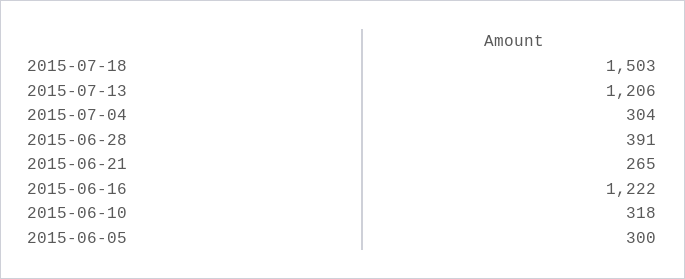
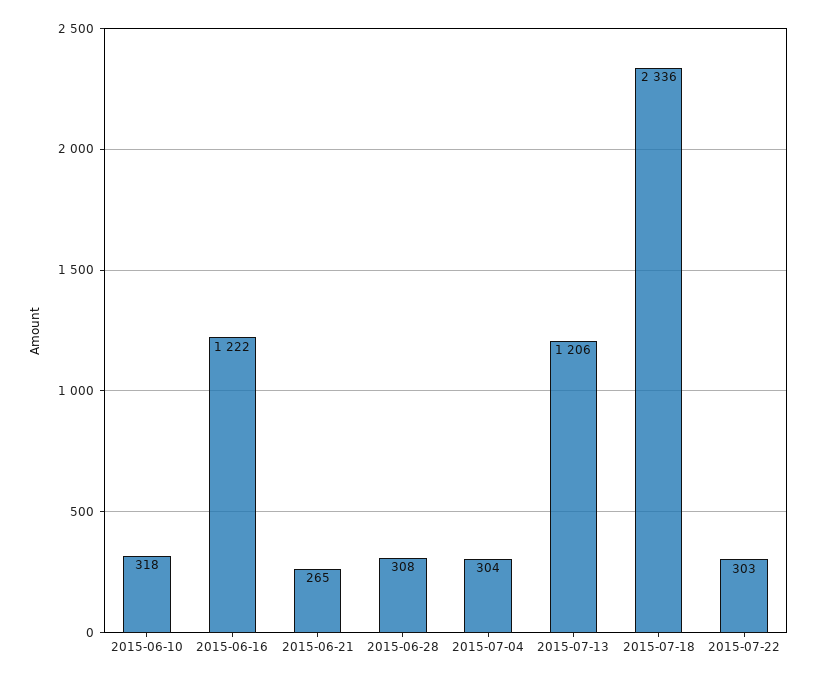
2015-07-18: 1503 -> 2336
2015-06-28: 391 -> 308
2015-06-05: 300 -> none
2015-07-22: none -> 303

